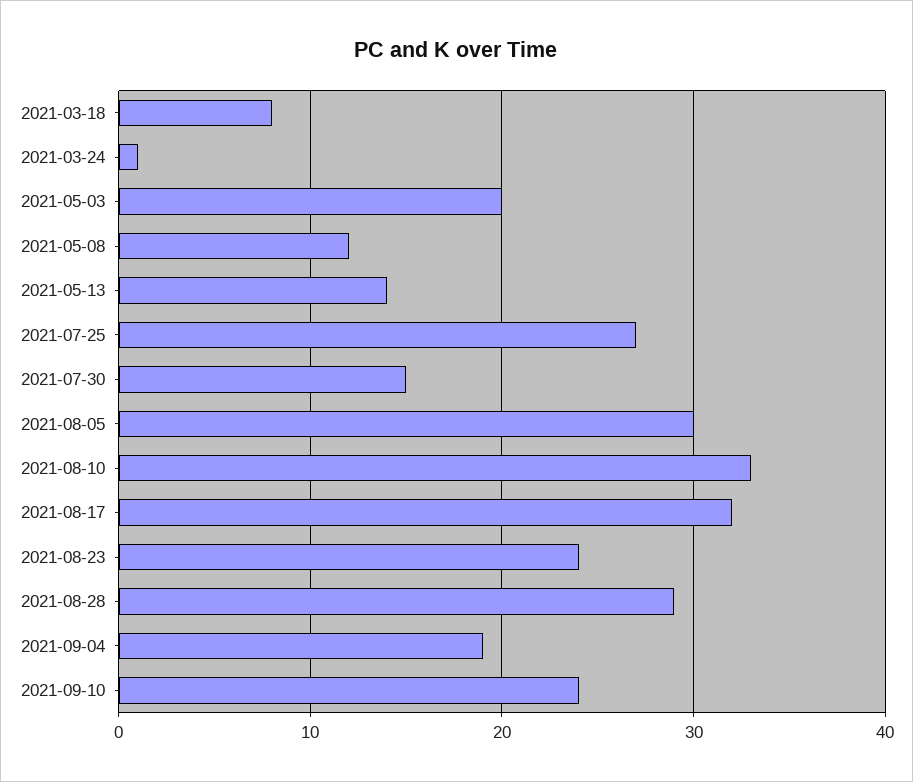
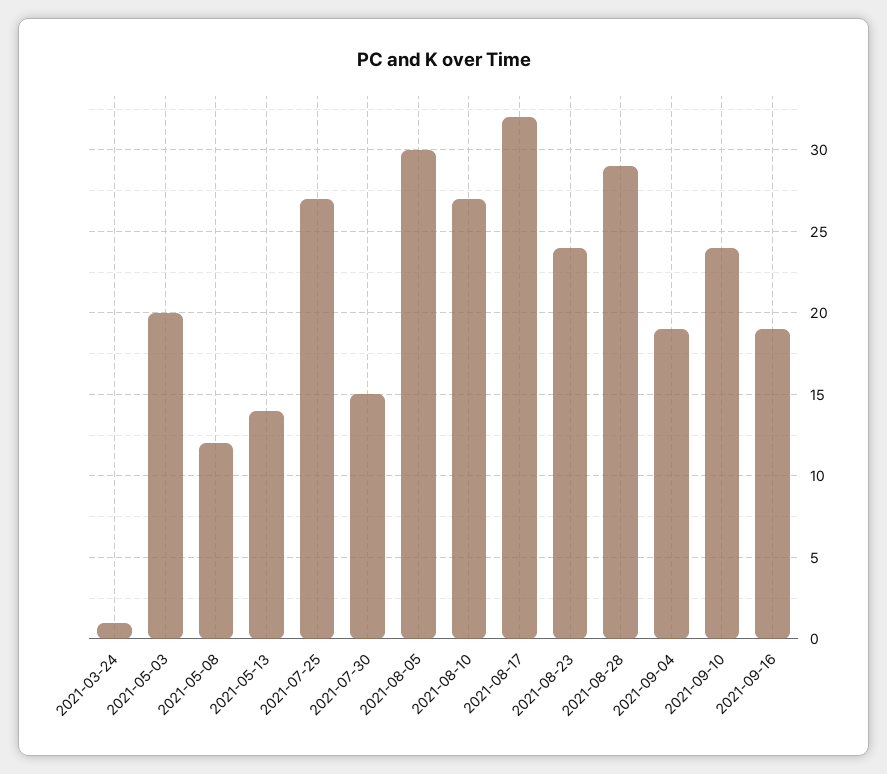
2021-03-18: 8 -> none
2021-08-10: 33 -> 27
2021-09-16: none -> 19

